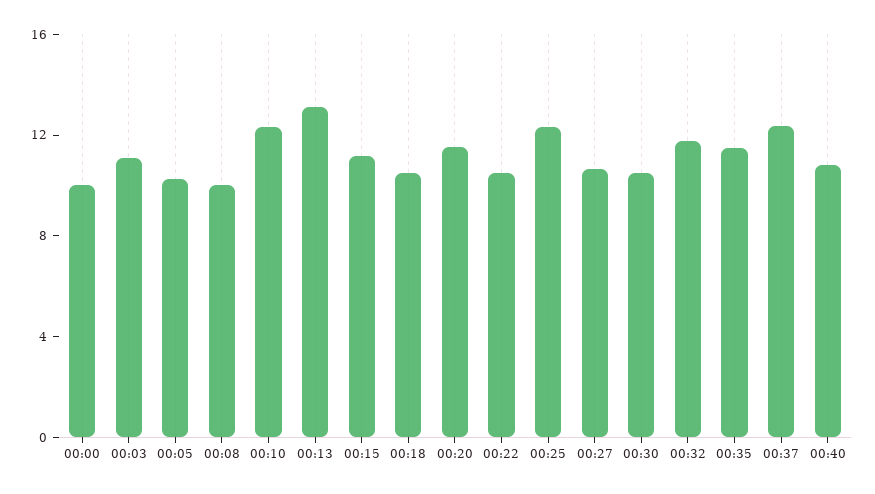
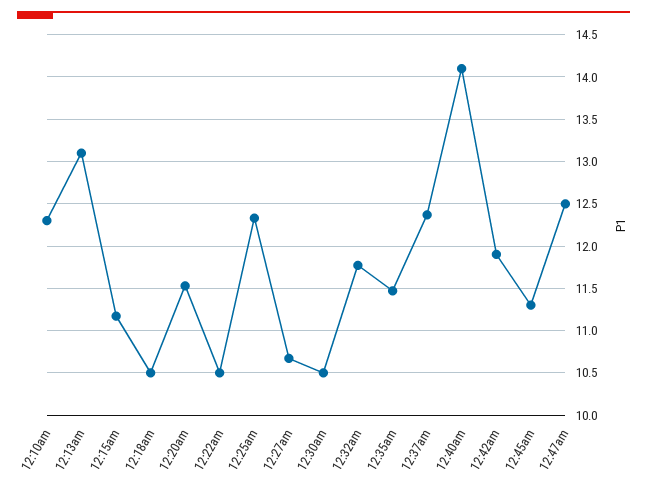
00:00: 10 -> none
00:03: 11 -> none
00:05: 10 -> none
00:08: 10 -> none
00:40: 11 -> 14.1
12:42am: none -> 11.9
12:45am: none -> 11.3
12:47am: none -> 12.5

